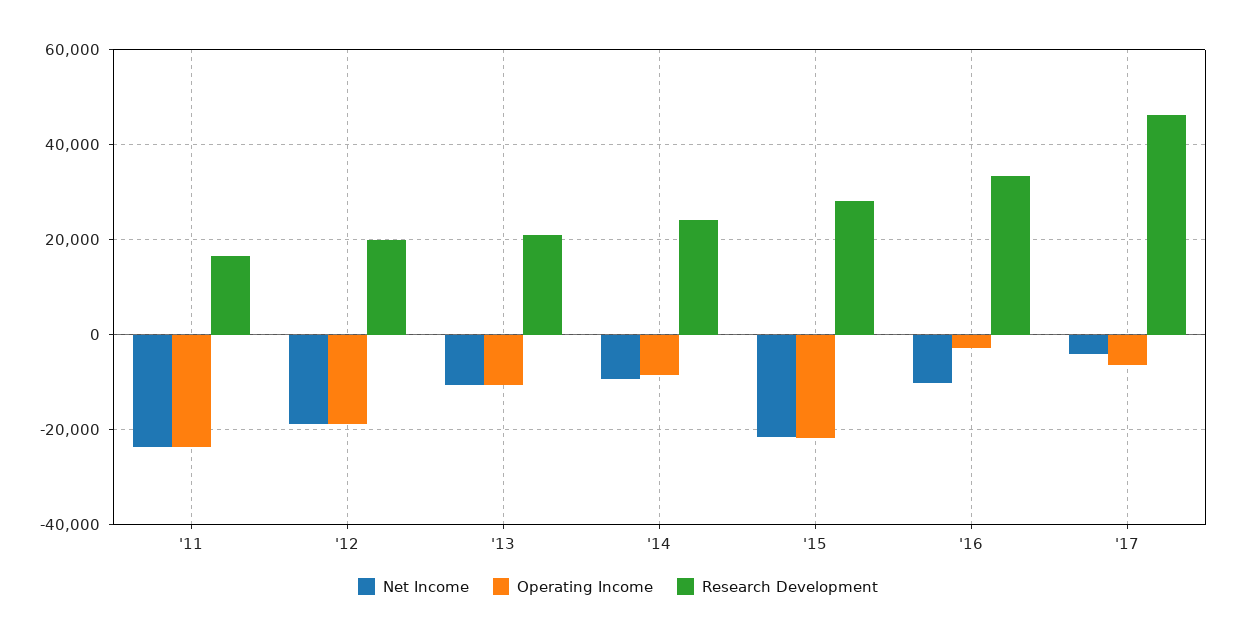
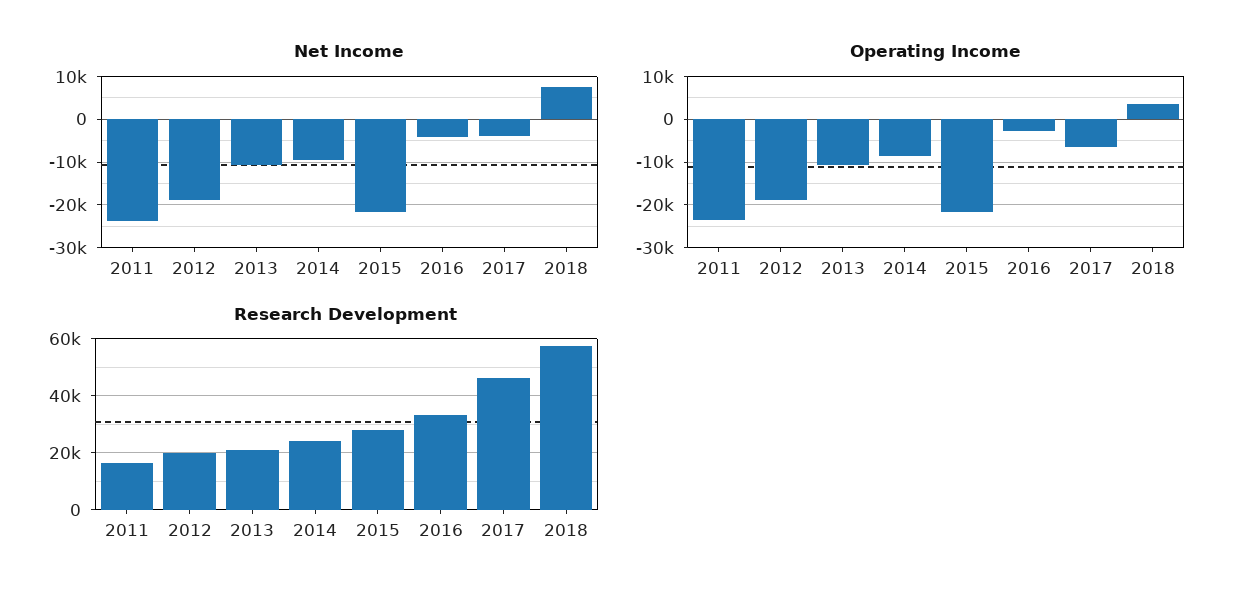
Net Income, '16: -10000 -> -4000
Net Income, 2018: none -> 8000
Operating Income, 2018: none -> 4000
Research Development, 2018: none -> 57500

